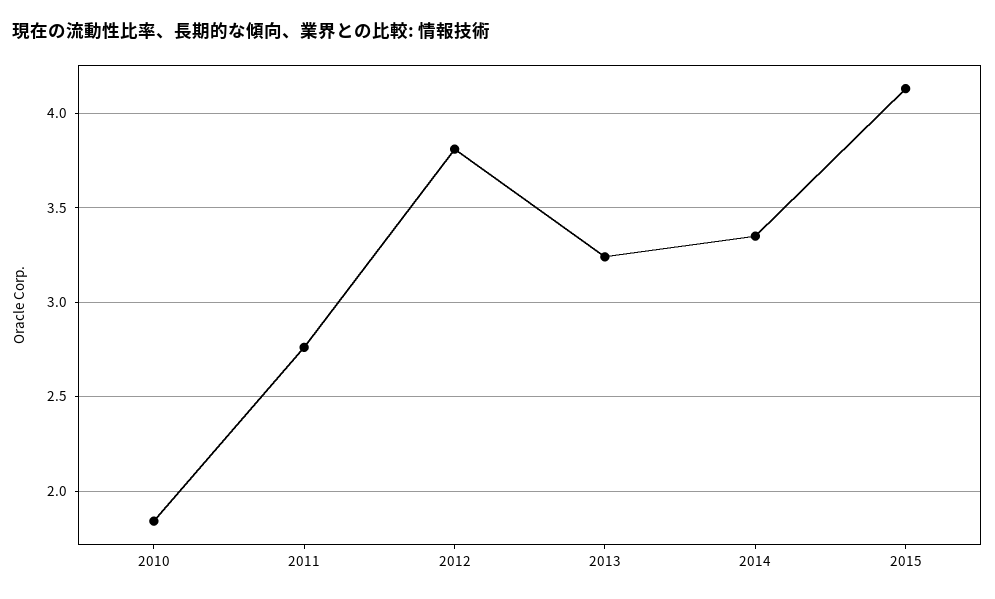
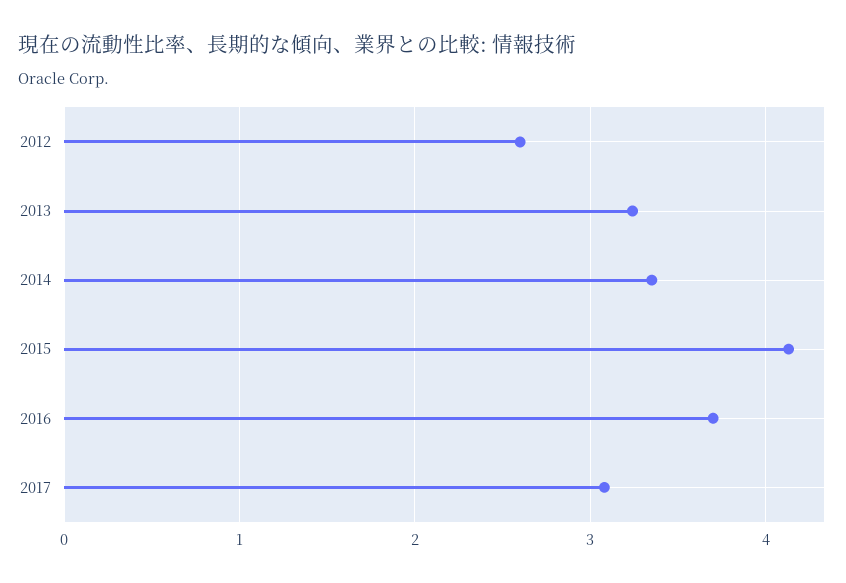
2010: 1.85 -> none
2011: 2.75 -> none
2012: 3.8 -> 2.6
2016: none -> 3.7
2017: none -> 3.1

